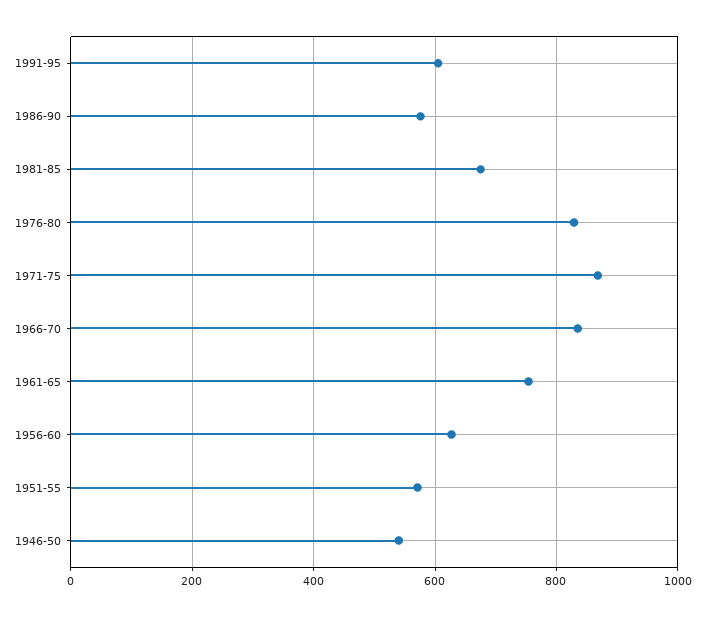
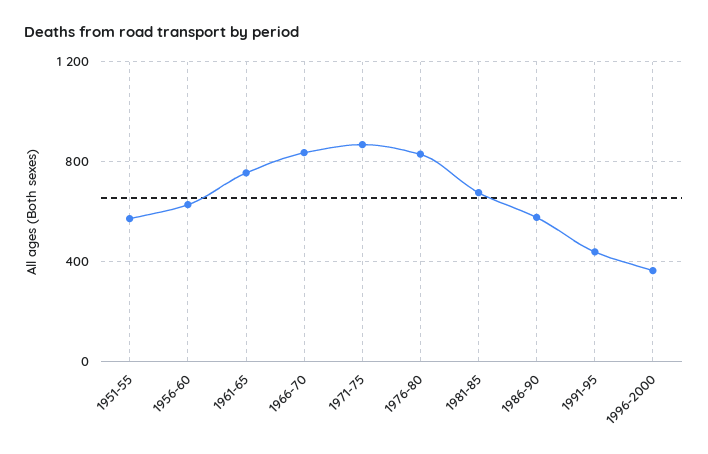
1991-95: 600 -> 450
1946-50: 540 -> none
1996-2000: none -> 350

